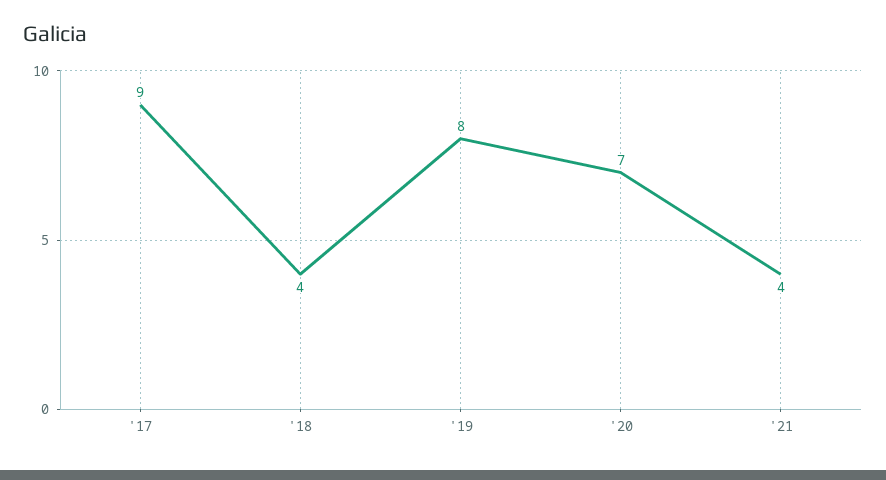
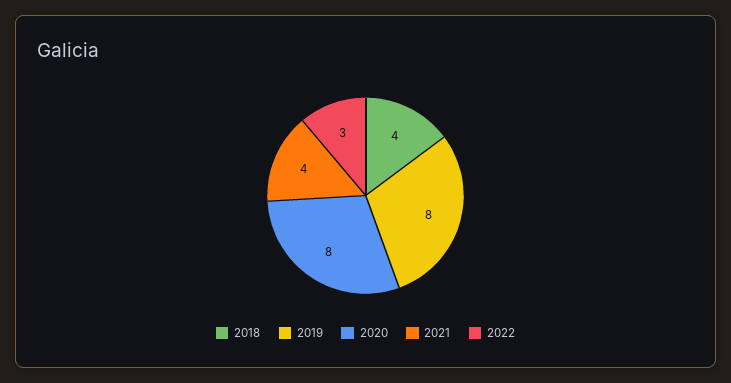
'17: 9 -> none
'20: 7 -> 8
2022: none -> 3

